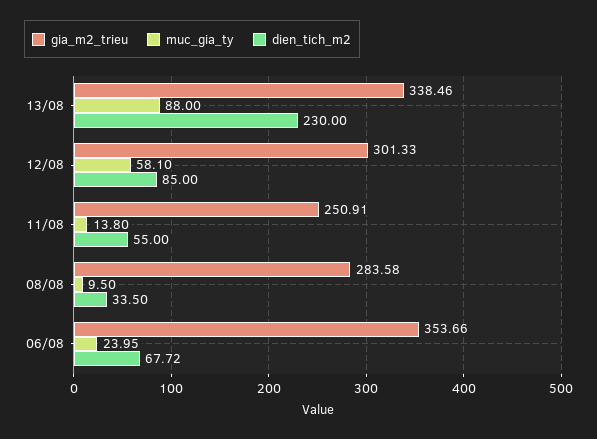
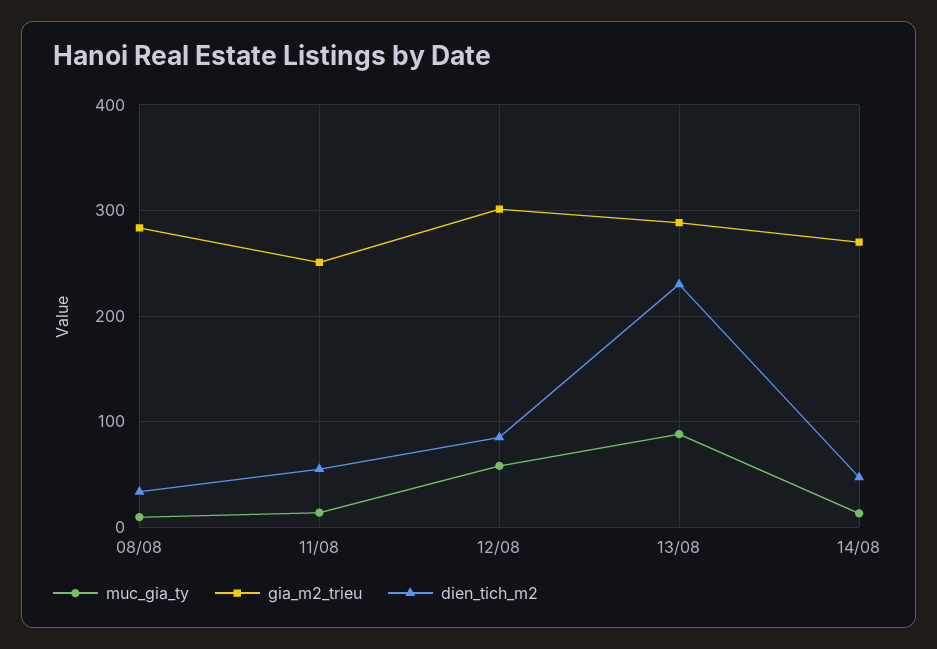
gia_m2_trieu, 13/08: 338.46 -> 290
gia_m2_trieu, 06/08: 353.66 -> none
muc_gia_ty, 06/08: 23.95 -> none
dien_tich_m2, 06/08: 67.72 -> none
muc_gia_ty, 14/08: none -> 10
gia_m2_trieu, 14/08: none -> 270
dien_tich_m2, 14/08: none -> 50

